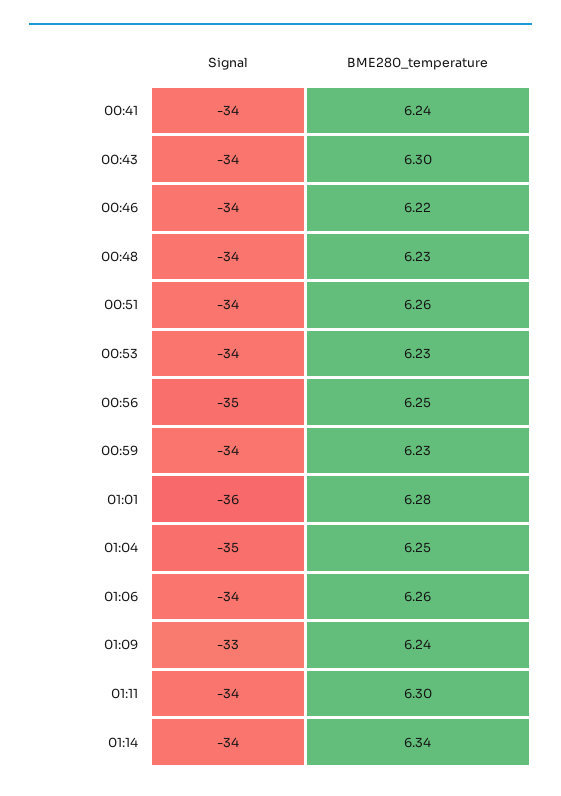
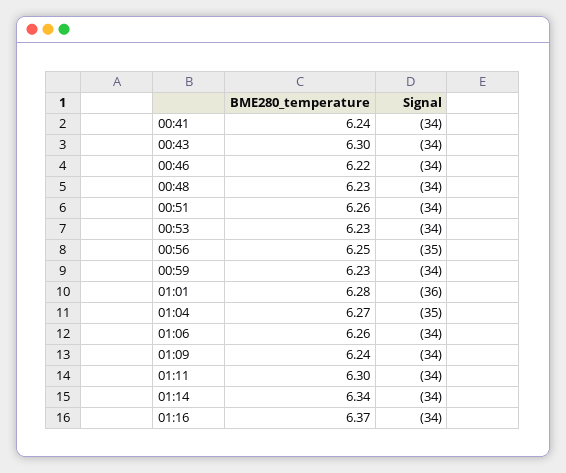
BME280_temperature, 01:04: 6.25 -> 6.27
Signal, 01:09: -33 -> -34
BME280_temperature, 01:16: none -> 6.37
Signal, 01:16: none -> -34

